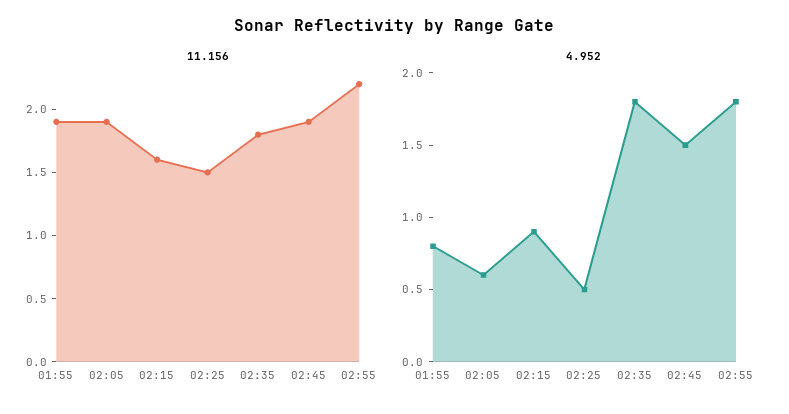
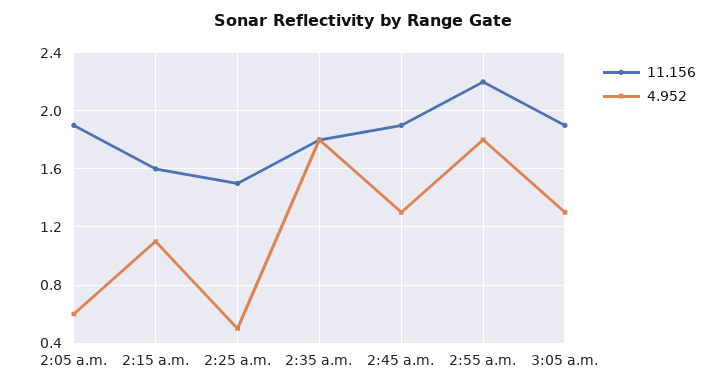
11.156, 01:55: 1.9 -> none
4.952, 01:55: 0.8 -> none
4.952, 02:15: 0.9 -> 1.1
4.952, 02:45: 1.5 -> 1.3
11.156, 3:05 a.m.: none -> 1.9
4.952, 3:05 a.m.: none -> 1.3

